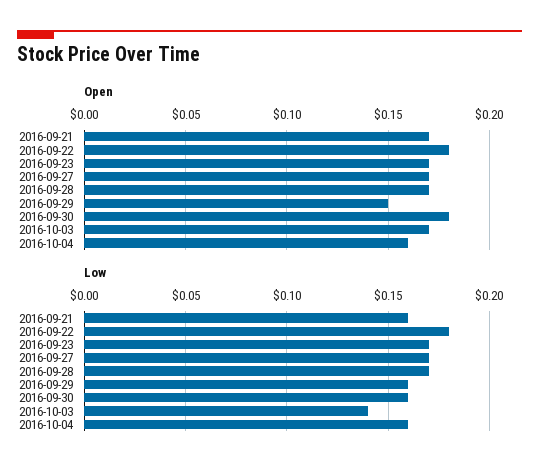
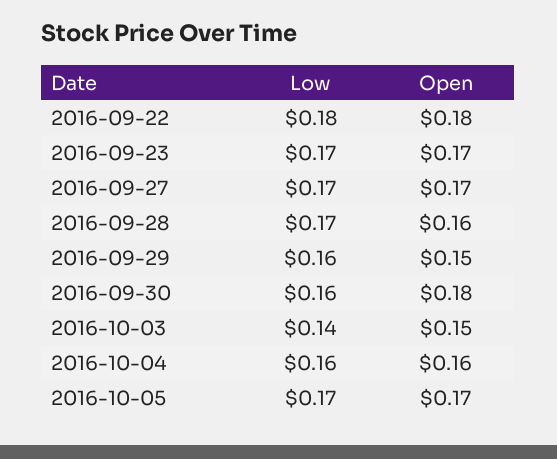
Open, 2016-09-21: 0.17 -> none
Open, 2016-09-28: 0.17 -> 0.16
Open, 2016-10-03: 0.17 -> 0.15
Low, 2016-09-21: 0.16 -> none
Low, 2016-10-05: none -> 0.17
Open, 2016-10-05: none -> 0.17

